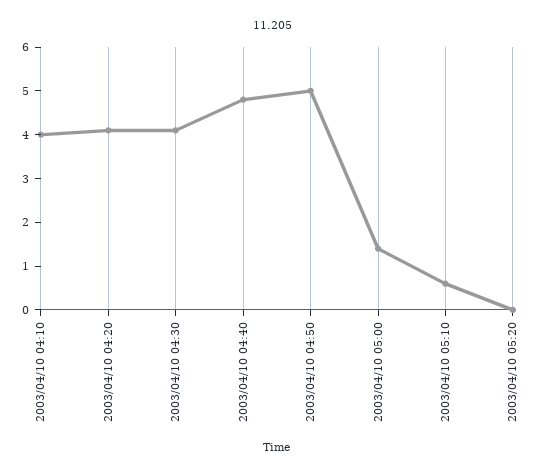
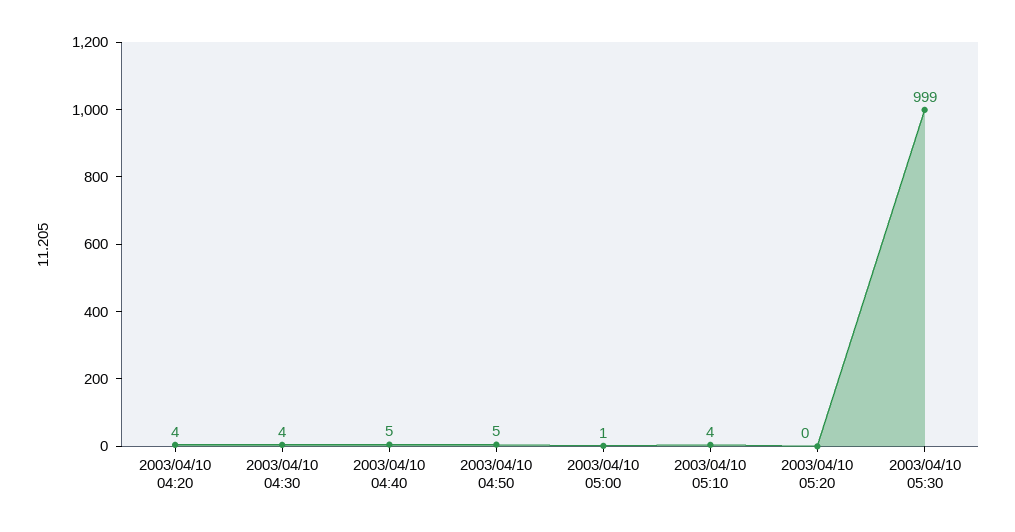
2003/04/10 04:10: 4 -> none
2003/04/10 05:10: 0.5 -> 4
2003/04/10 05:30: none -> 999

